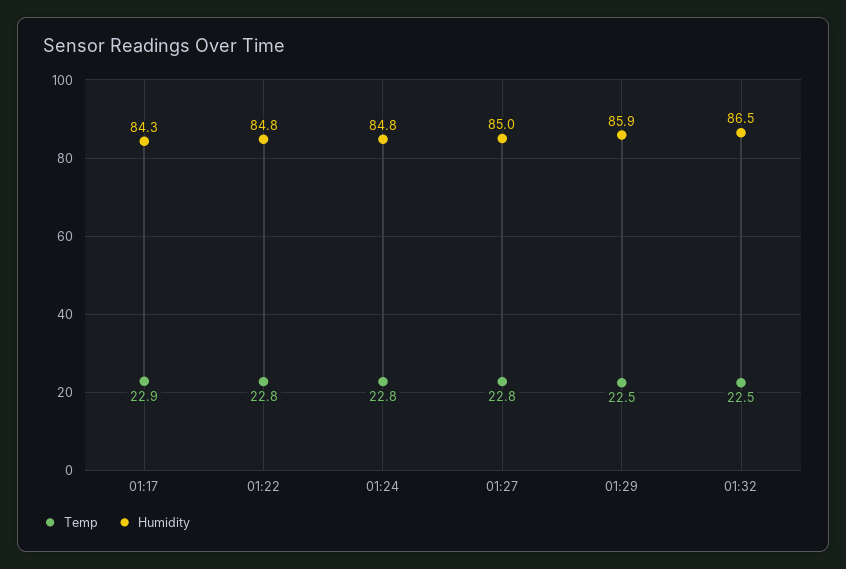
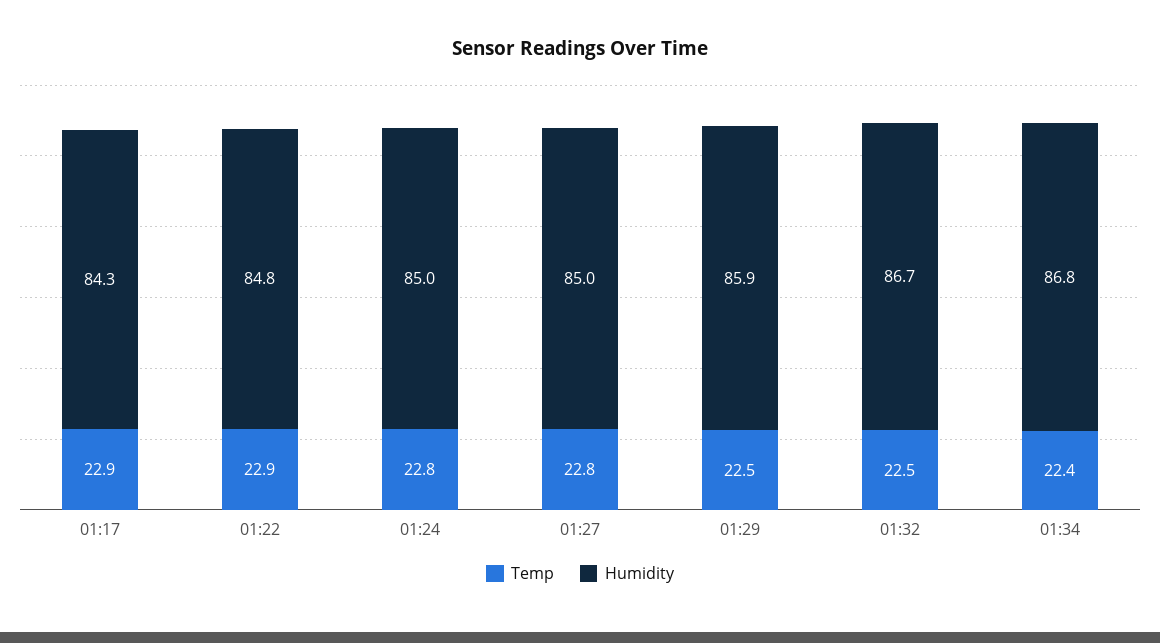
Temp, 01:22: 22.8 -> 22.9
Humidity, 01:24: 84.8 -> 85
Humidity, 01:32: 86.5 -> 86.7
Temp, 01:34: none -> 22.4
Humidity, 01:34: none -> 86.8

